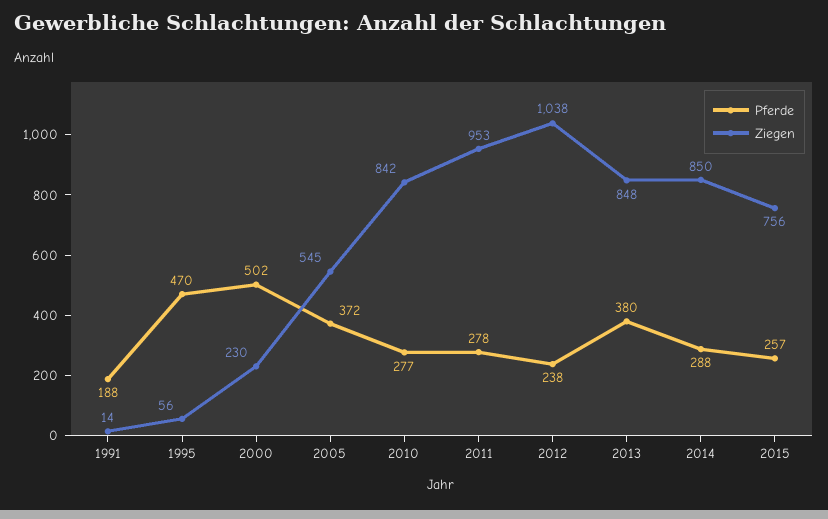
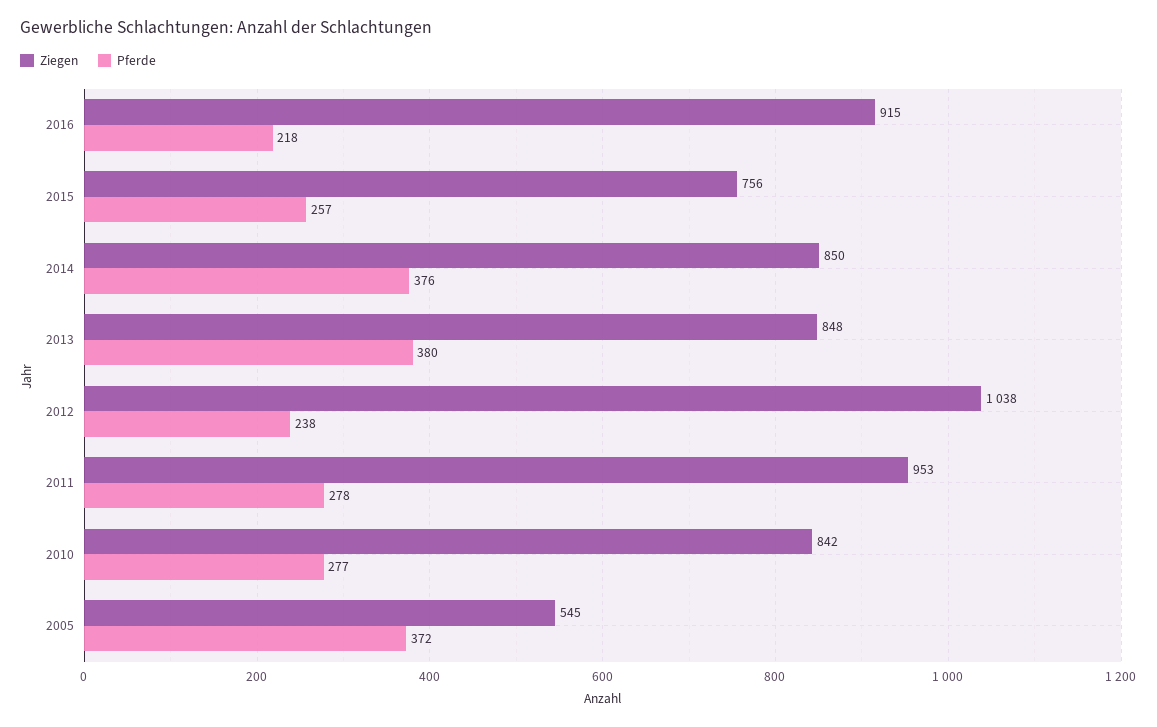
Pferde, 1991: 188 -> none
Ziegen, 1991: 14 -> none
Pferde, 1995: 470 -> none
Ziegen, 1995: 56 -> none
Pferde, 2000: 502 -> none
Ziegen, 2000: 230 -> none
Pferde, 2014: 288 -> 376
Ziegen, 2016: none -> 915
Pferde, 2016: none -> 218

